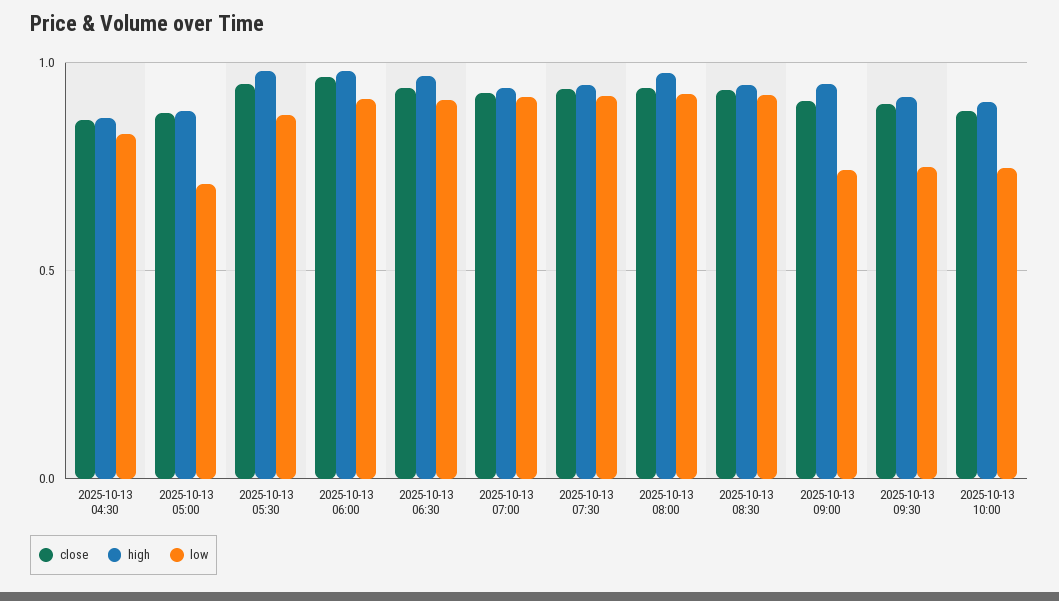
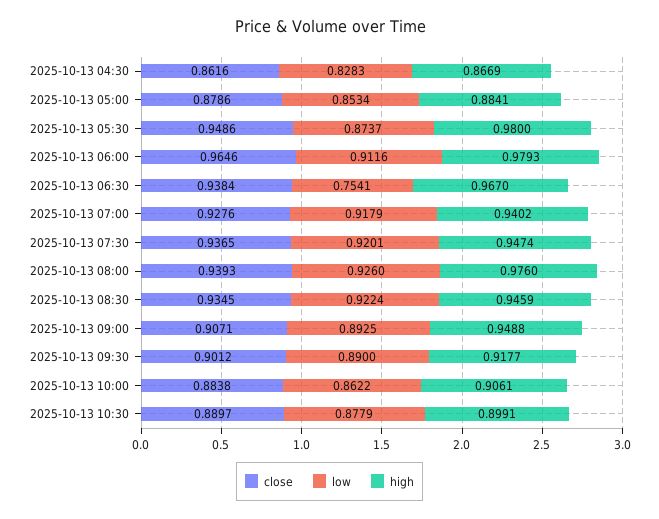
low, 2025-10-13 05:00: 0.7 -> 0.8534
low, 2025-10-13 06:30: 0.9 -> 0.7541
low, 2025-10-13 09:00: 0.75 -> 0.8925
low, 2025-10-13 09:30: 0.75 -> 0.89
low, 2025-10-13 10:00: 0.75 -> 0.8622
close, 2025-10-13 10:30: none -> 0.8897
low, 2025-10-13 10:30: none -> 0.8779
high, 2025-10-13 10:30: none -> 0.8991

